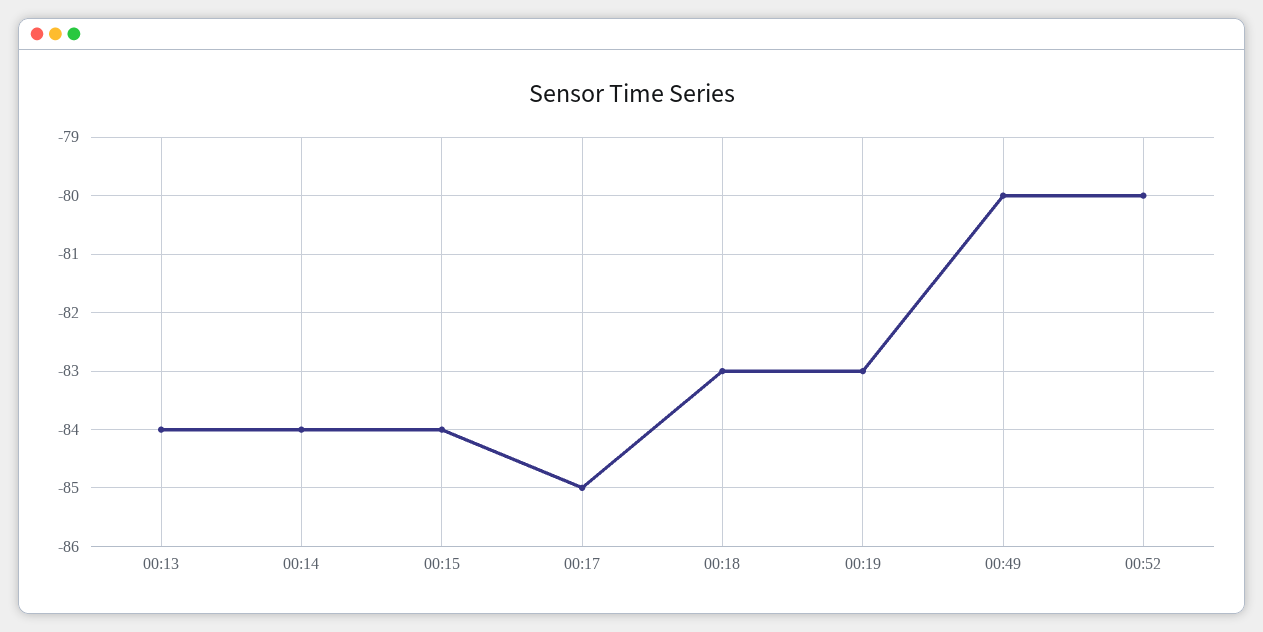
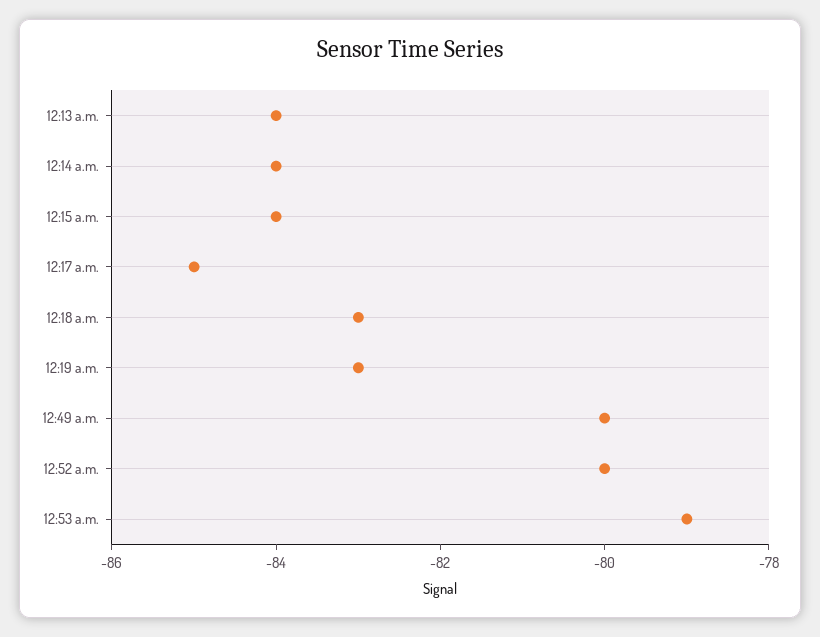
12:53 a.m.: none -> -79

